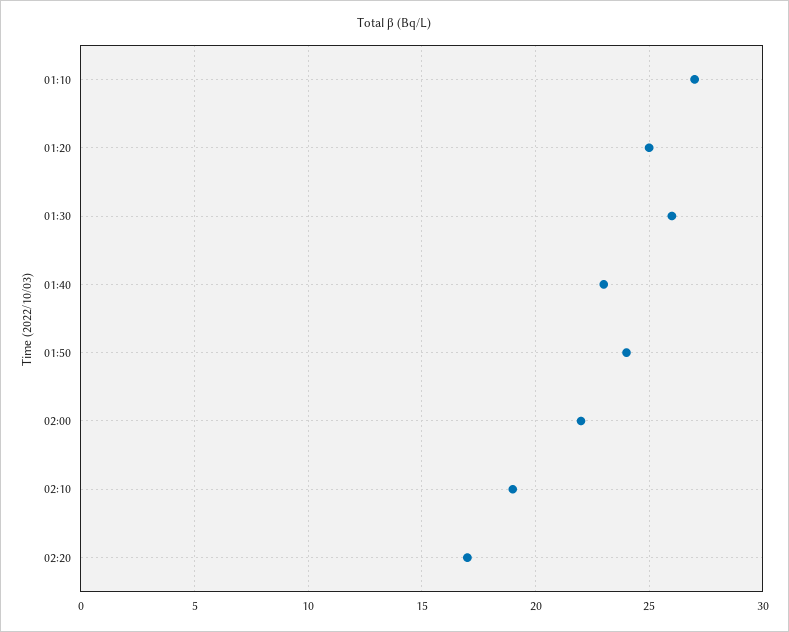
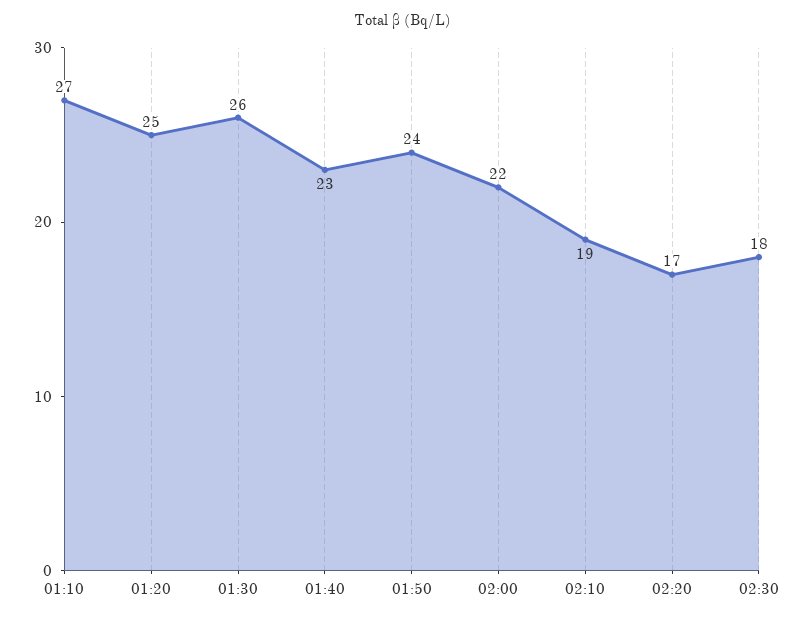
02:30: none -> 18

